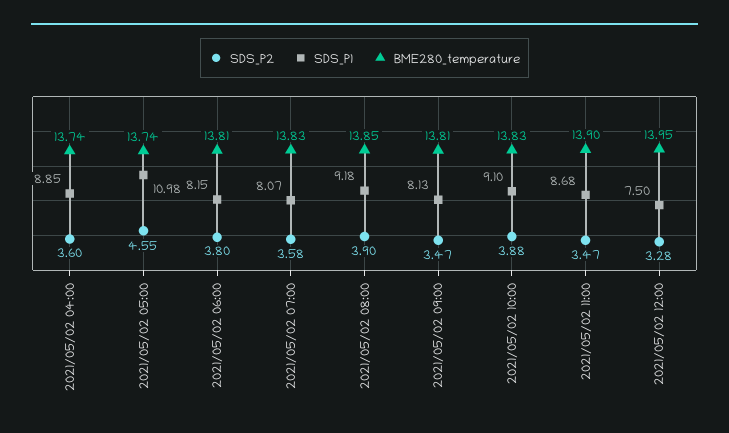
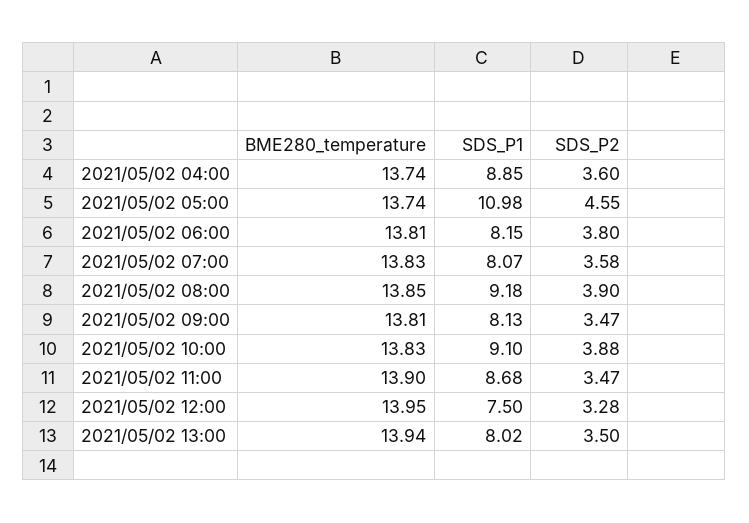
BME280_temperature, 2021/05/02 13:00: none -> 13.94
SDS_P1, 2021/05/02 13:00: none -> 8.02
SDS_P2, 2021/05/02 13:00: none -> 3.5

